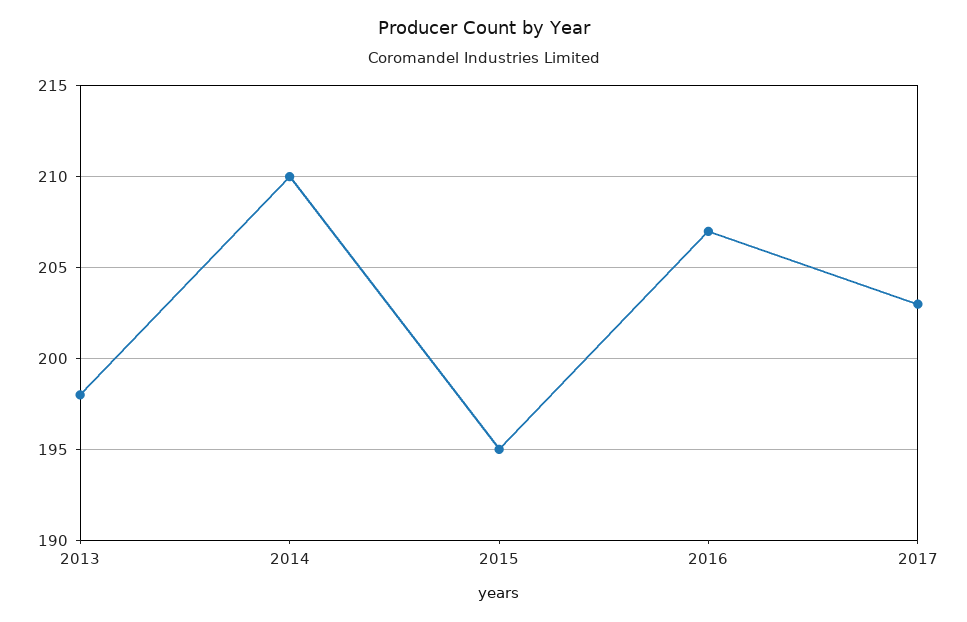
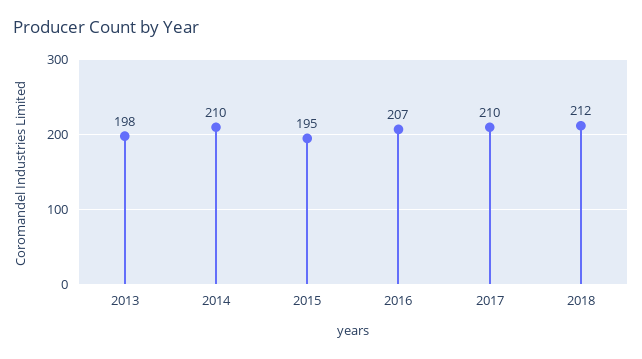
2017: 203 -> 210
2018: none -> 212

